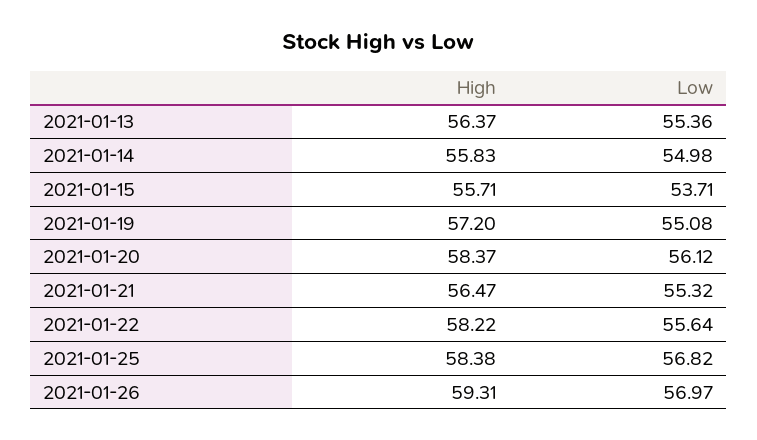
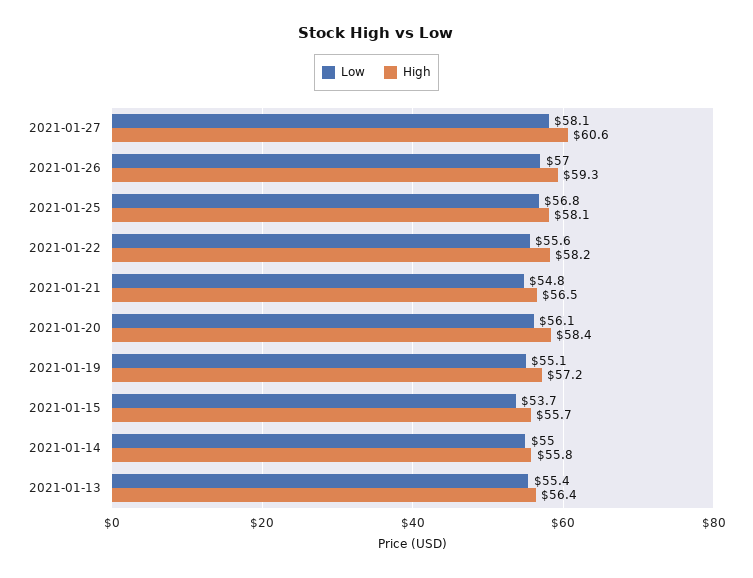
Low, 2021-01-21: 55.32 -> 54.8
High, 2021-01-25: 58.38 -> 58.1
Low, 2021-01-27: none -> 58.1
High, 2021-01-27: none -> 60.6

